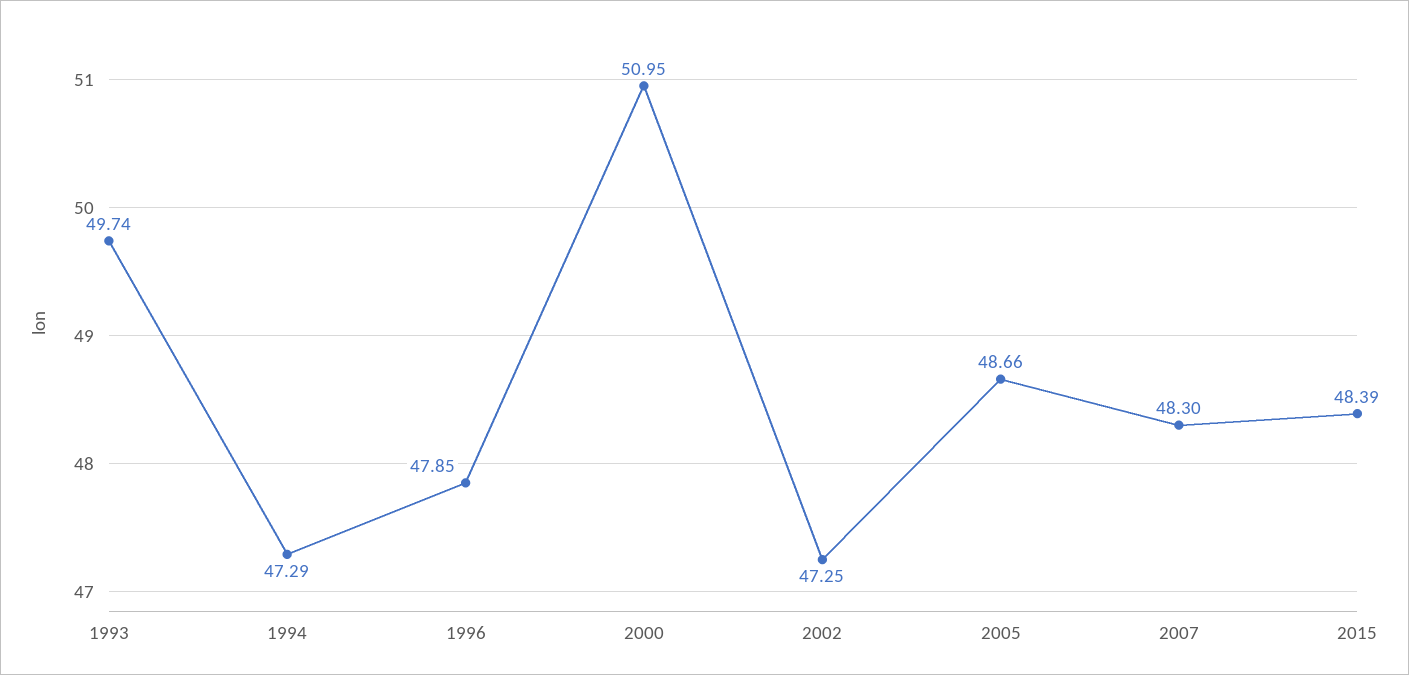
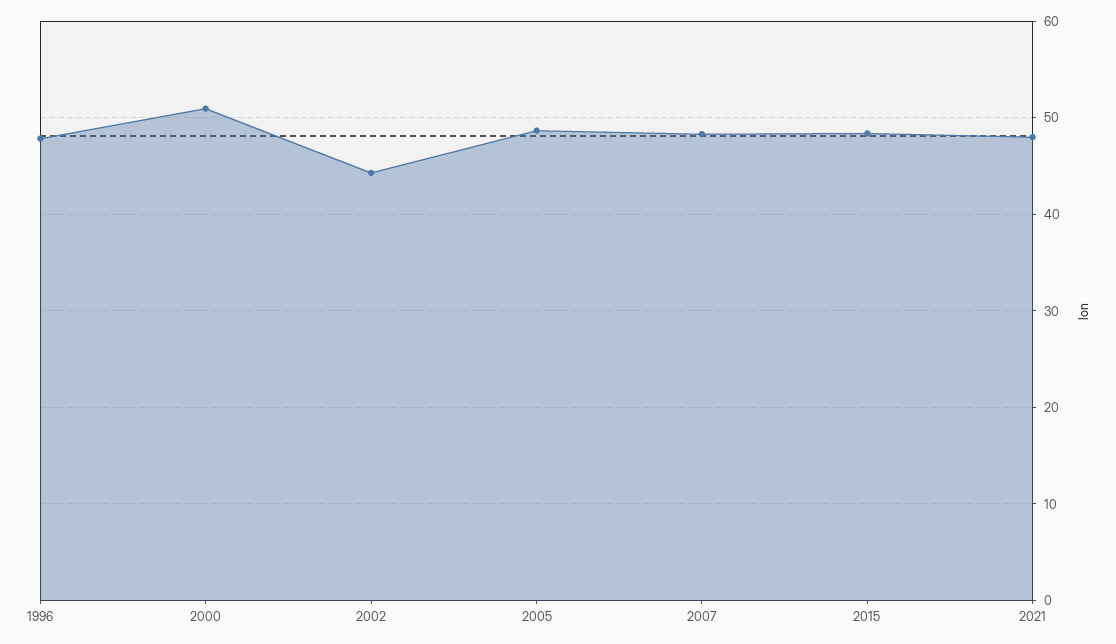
1993: 49.74 -> none
1994: 47.29 -> none
2002: 47.25 -> 44
2021: none -> 48

